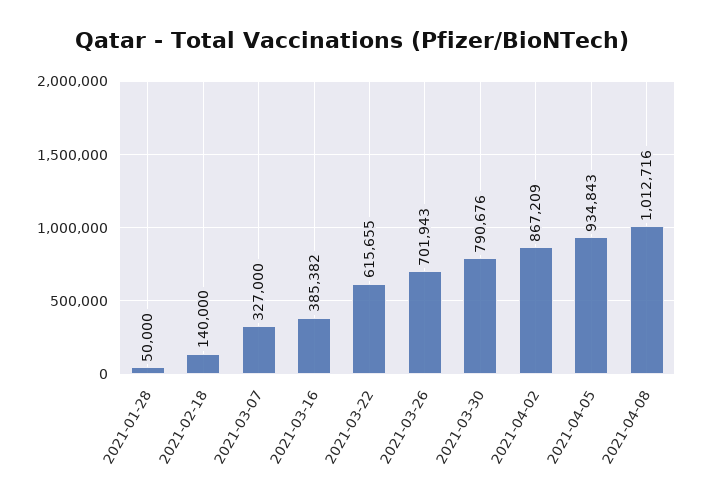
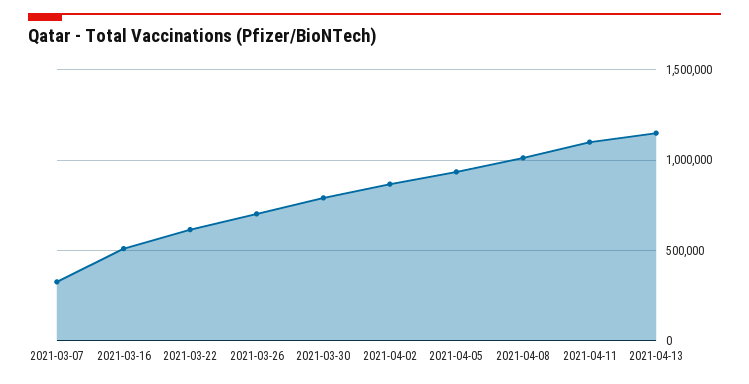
2021-01-28: 50000 -> none
2021-02-18: 140000 -> none
2021-03-16: 385382 -> 500000
2021-04-11: none -> 1100000
2021-04-13: none -> 1150000

